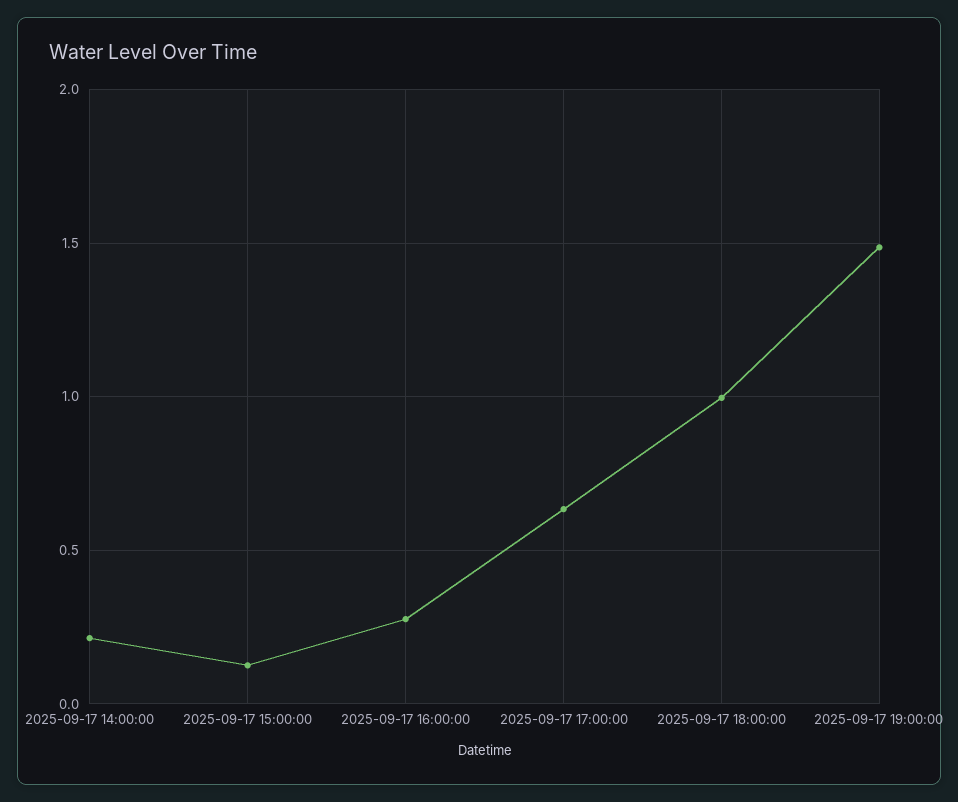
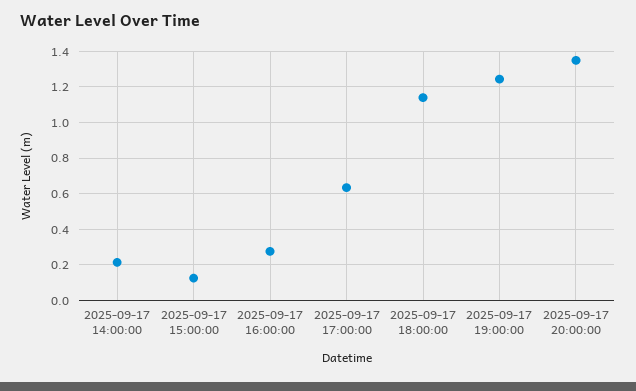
2025-09-17 18:00:00: 1 -> 1.15
2025-09-17 19:00:00: 1.5 -> 1.25
2025-09-17 20:00:00: none -> 1.35

